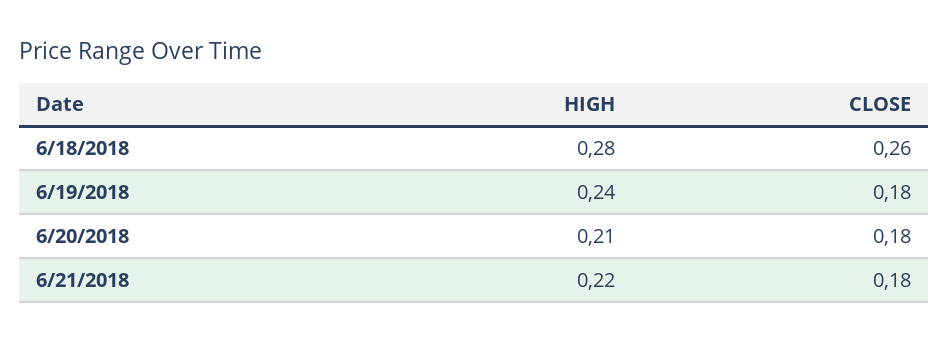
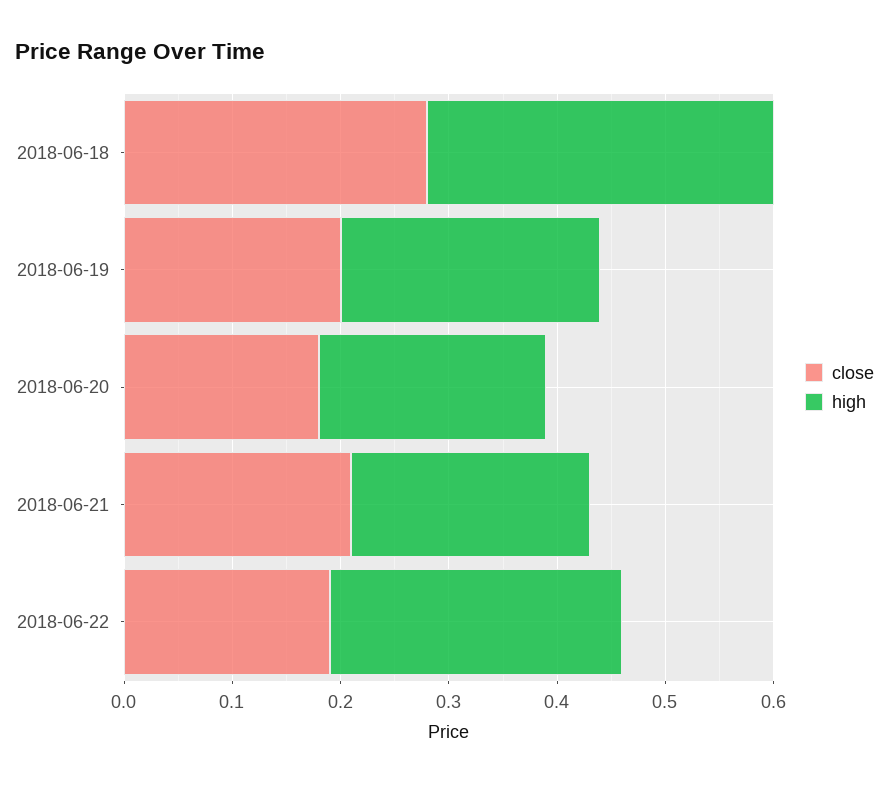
HIGH, 6/18/2018: 0.28 -> 0.32
CLOSE, 6/18/2018: 0.26 -> 0.28
CLOSE, 6/19/2018: 0.18 -> 0.2
CLOSE, 6/21/2018: 0.18 -> 0.21
CLOSE, 2018-06-22: none -> 0.19
HIGH, 2018-06-22: none -> 0.27

